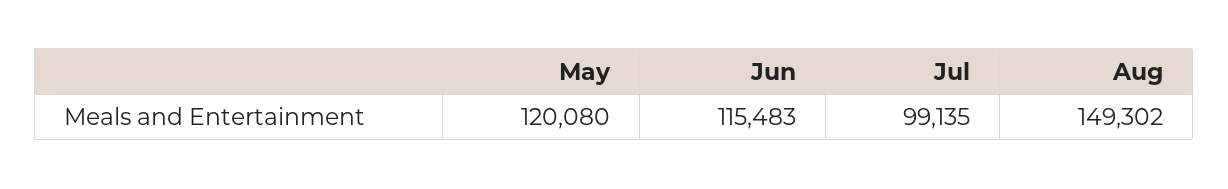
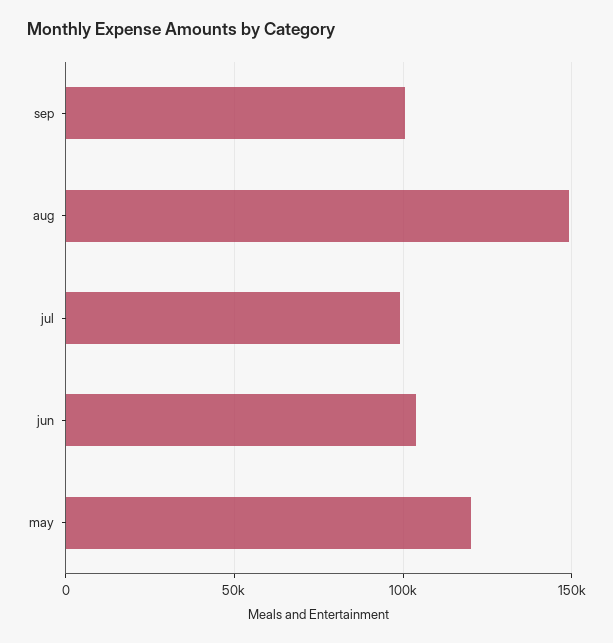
Jun: 115483 -> 105000
sep: none -> 100000

